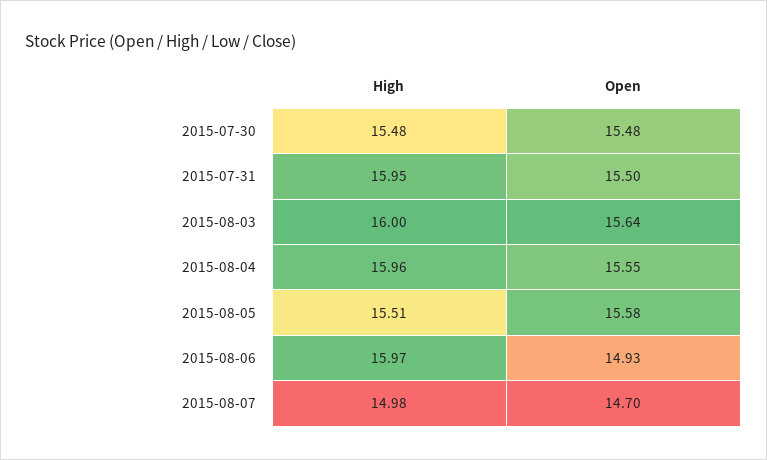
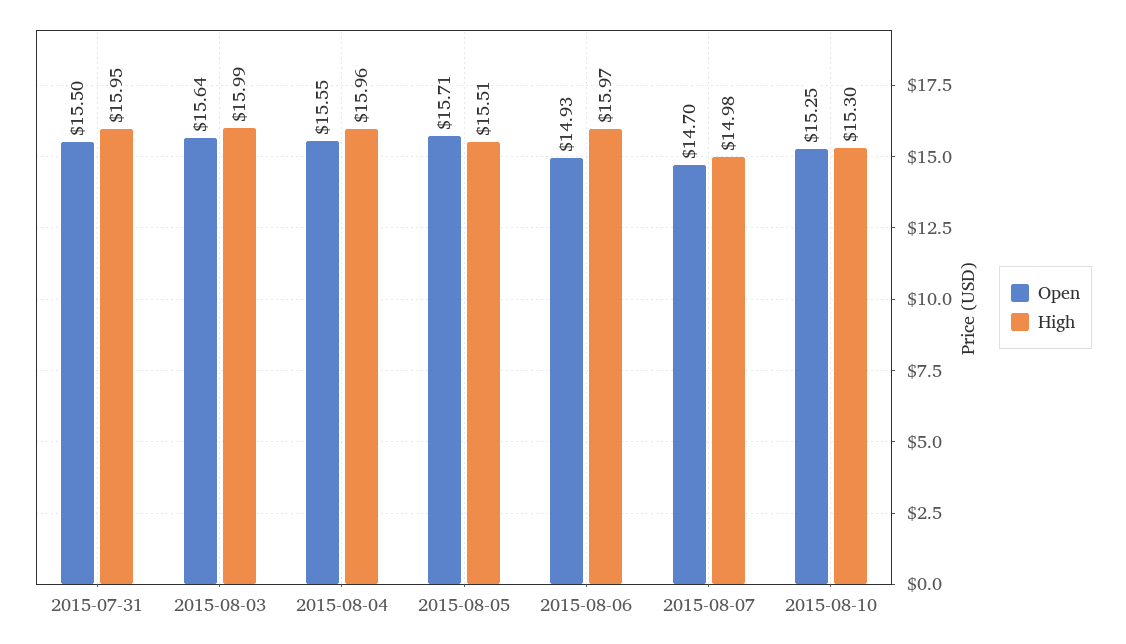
High, 2015-07-30: 15.48 -> none
Open, 2015-07-30: 15.48 -> none
High, 2015-08-03: 16 -> 15.99
Open, 2015-08-05: 15.58 -> 15.71
Open, 2015-08-10: none -> 15.25
High, 2015-08-10: none -> 15.3

